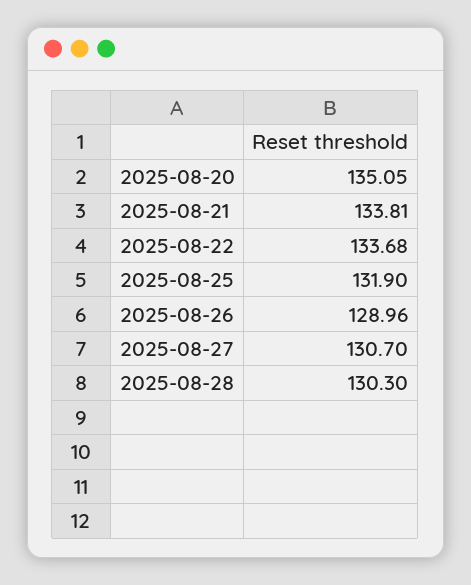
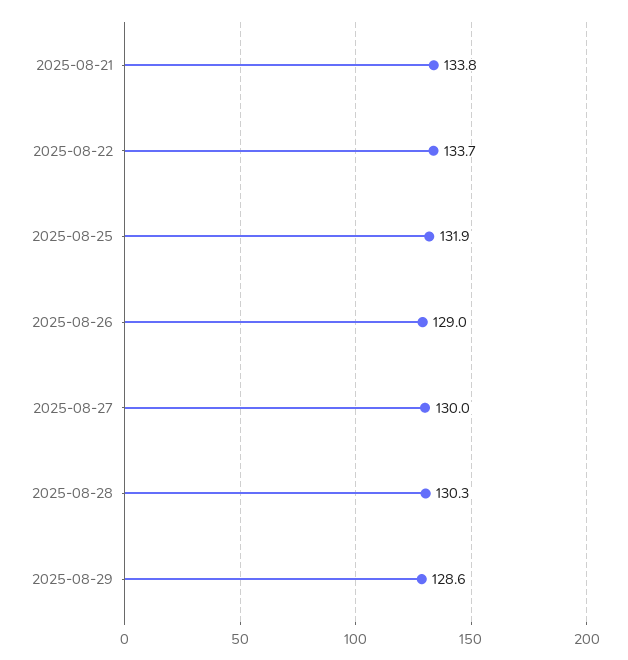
2025-08-20: 135.05 -> none
2025-08-27: 130.7 -> 130
2025-08-29: none -> 128.6

